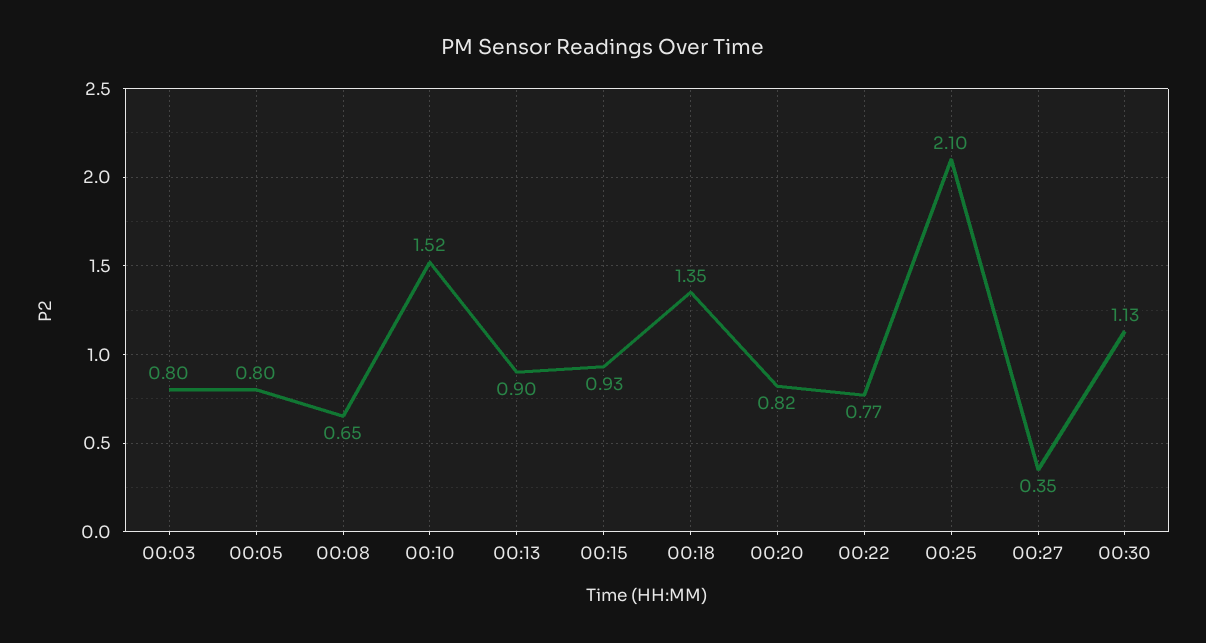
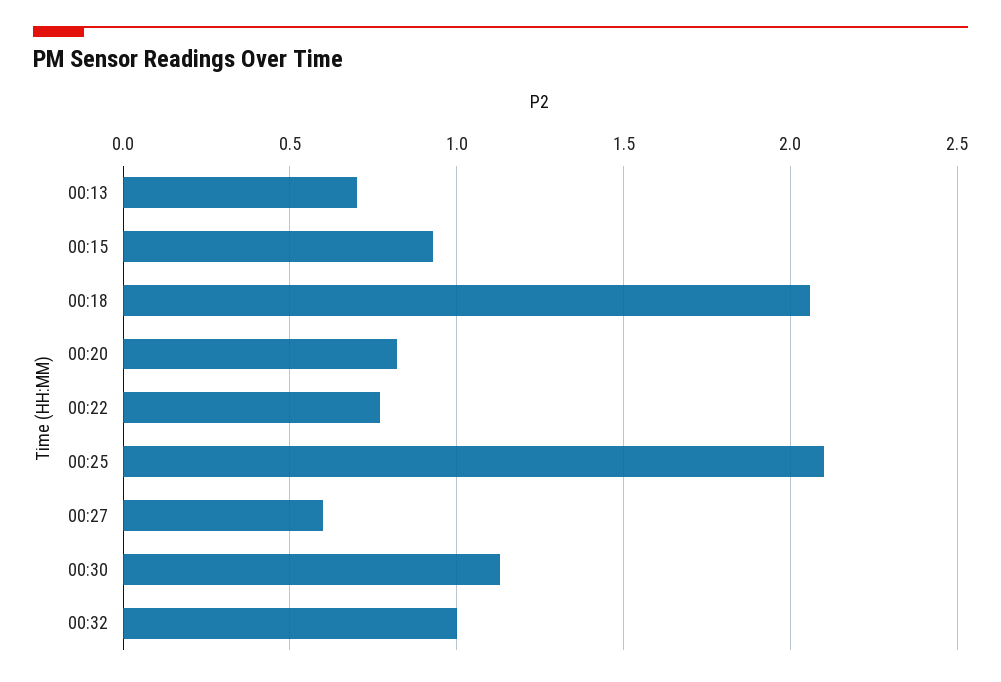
00:03: 0.8 -> none
00:05: 0.8 -> none
00:08: 0.65 -> none
00:10: 1.52 -> none
00:13: 0.9 -> 0.7
00:18: 1.35 -> 2.05
00:27: 0.35 -> 0.6
00:32: none -> 1

